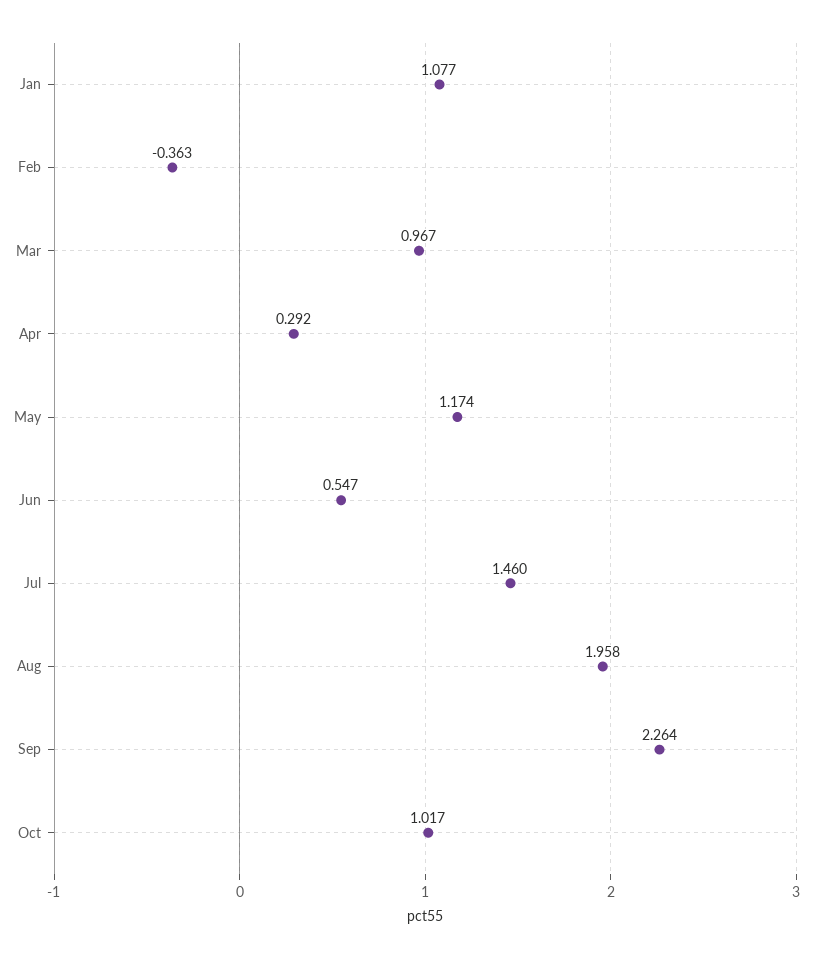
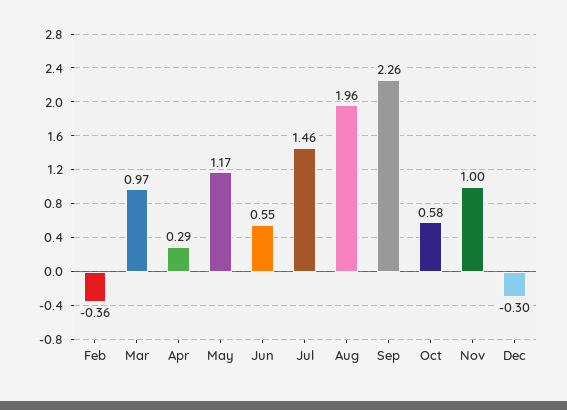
Jan: 1.077 -> none
Oct: 1.017 -> 0.58
Nov: none -> 1
Dec: none -> -0.3

